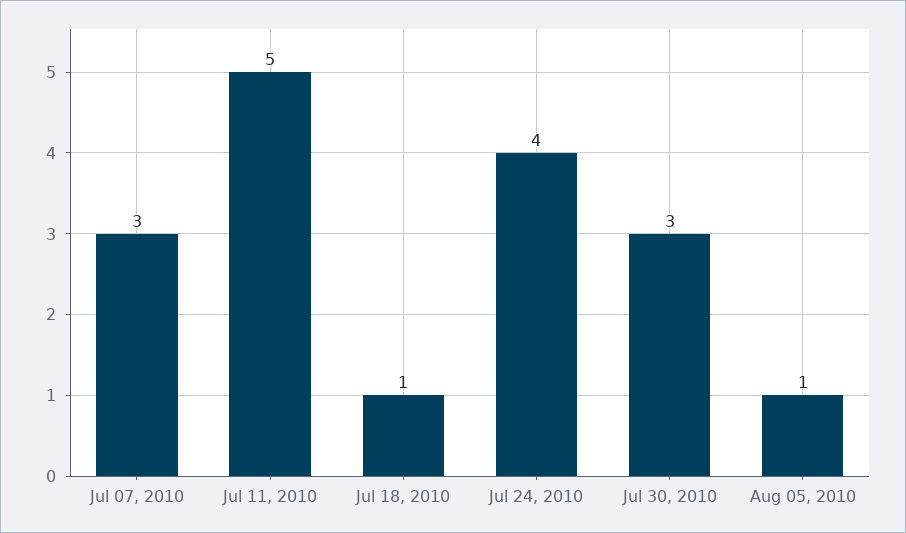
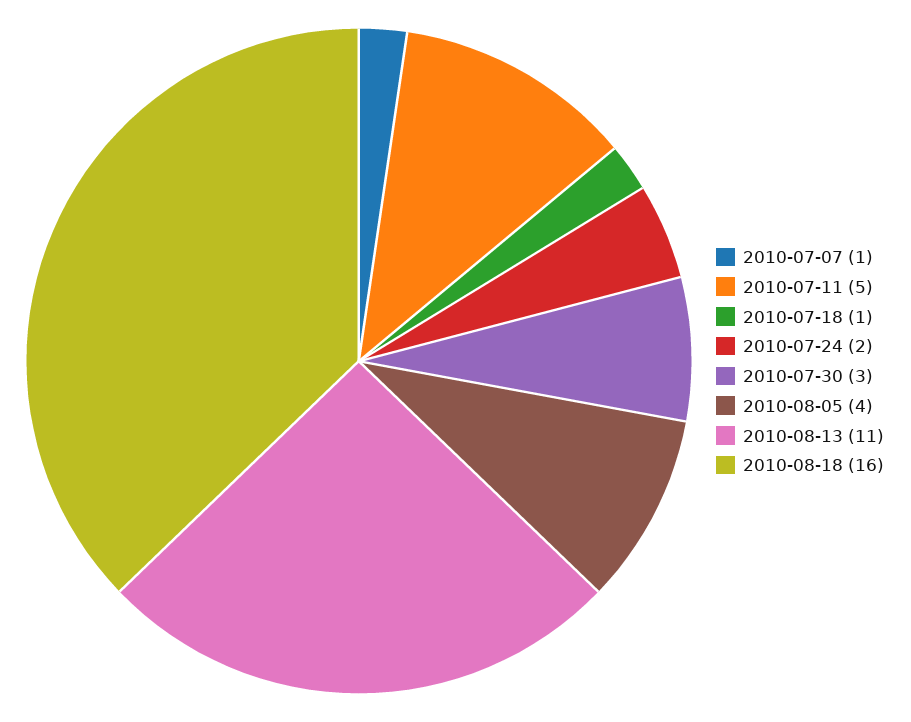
Jul 07, 2010: 3 -> 1
Jul 24, 2010: 4 -> 2
Aug 05, 2010: 1 -> 4
2010-08-13: none -> 11
2010-08-18: none -> 16

